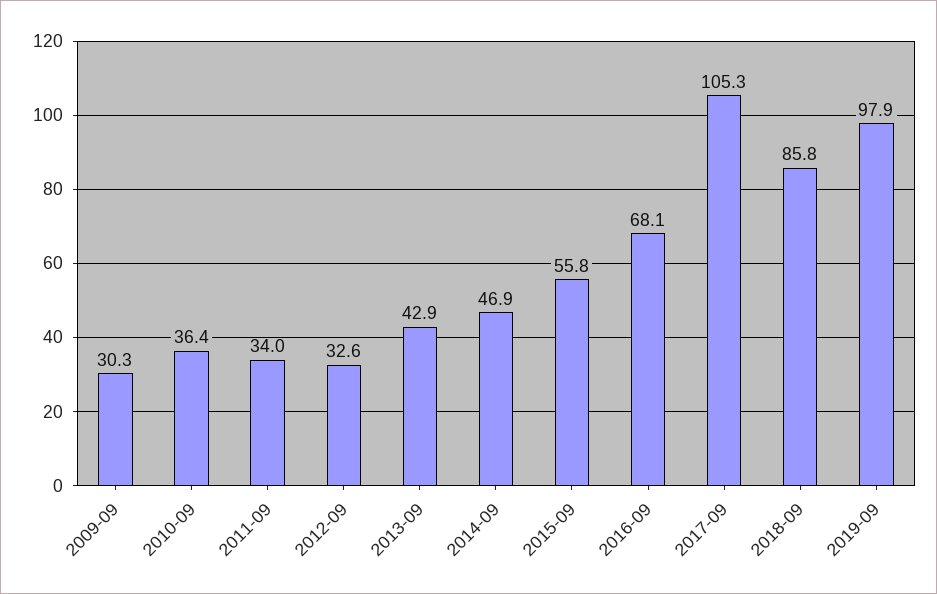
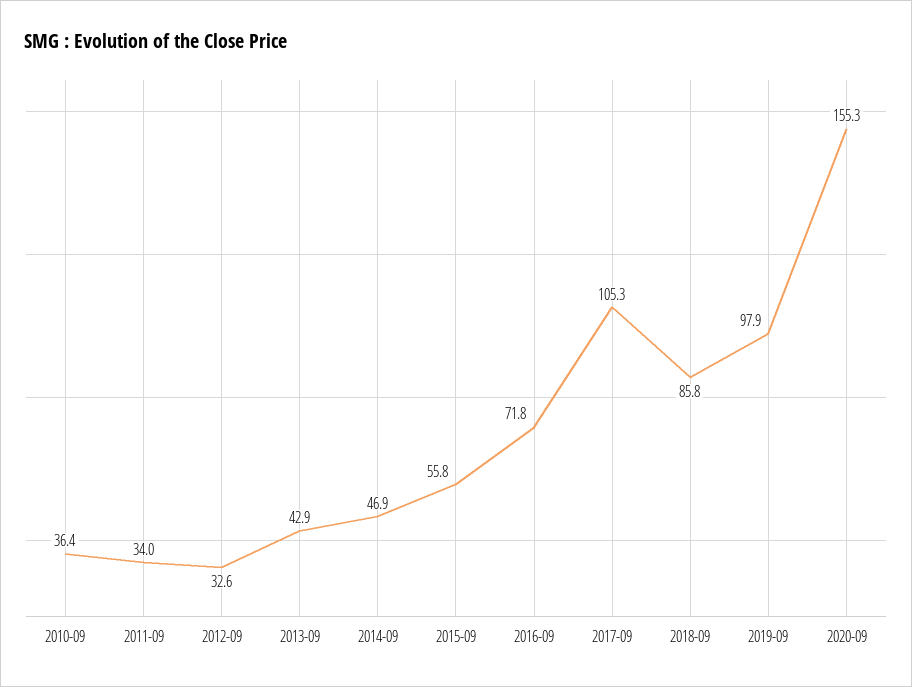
2009-09: 30.3 -> none
2016-09: 68.1 -> 71.8
2020-09: none -> 155.3

